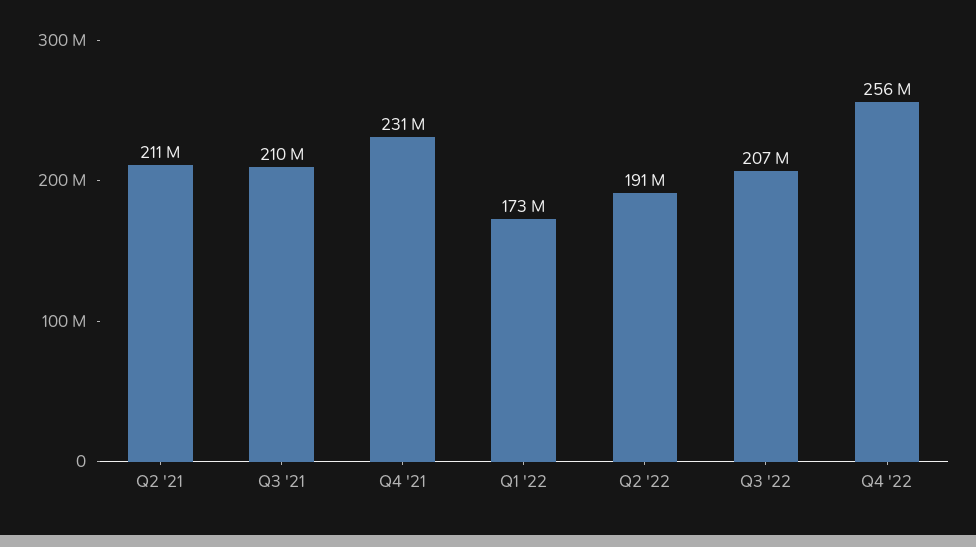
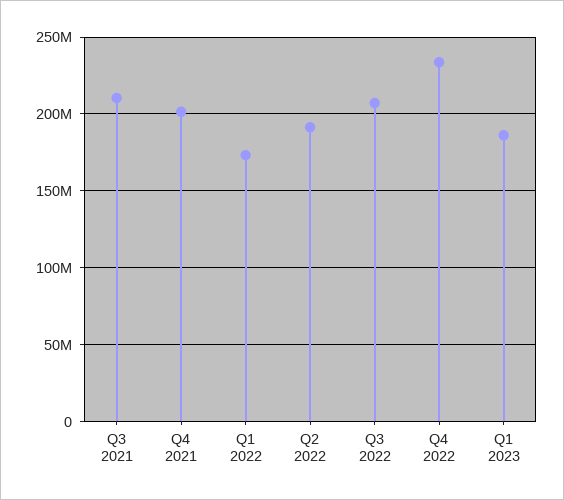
Q2 '21: 211000000 -> none
Q4 '21: 231000000 -> 200000000
Q4 '22: 256000000 -> 235000000
Q1 2023: none -> 185000000

